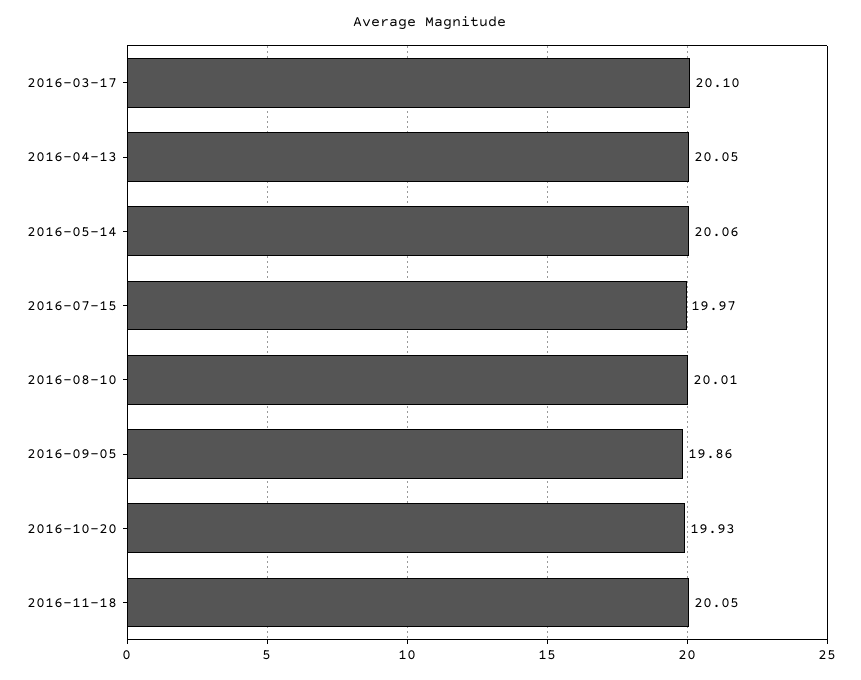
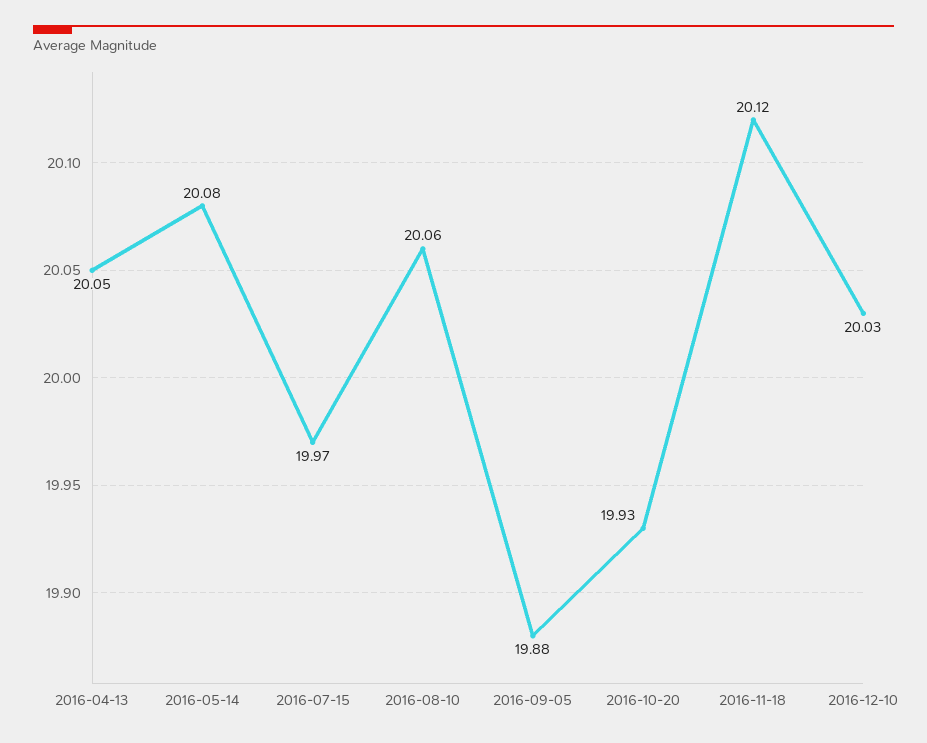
2016-03-17: 20.1 -> none
2016-05-14: 20.06 -> 20.08
2016-08-10: 20.01 -> 20.06
2016-09-05: 19.86 -> 19.88
2016-11-18: 20.05 -> 20.12
2016-12-10: none -> 20.03

